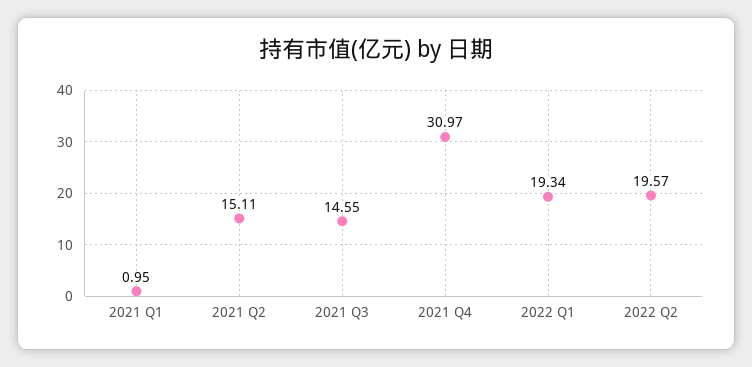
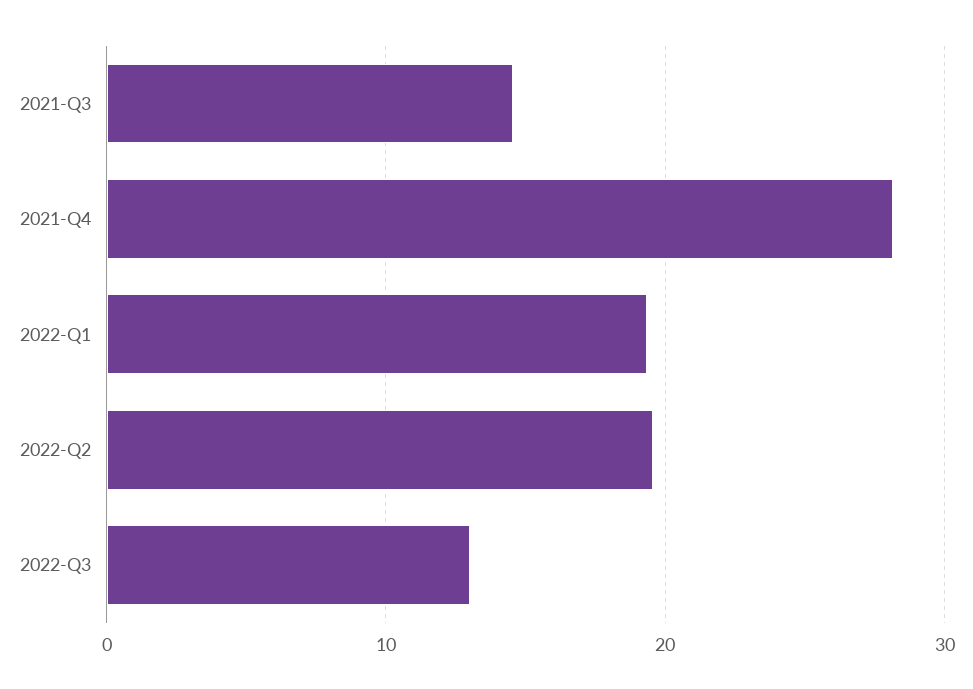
2021 Q1: 0.95 -> none
2021 Q2: 15.11 -> none
2021 Q4: 30.97 -> 28
2022-Q3: none -> 13

